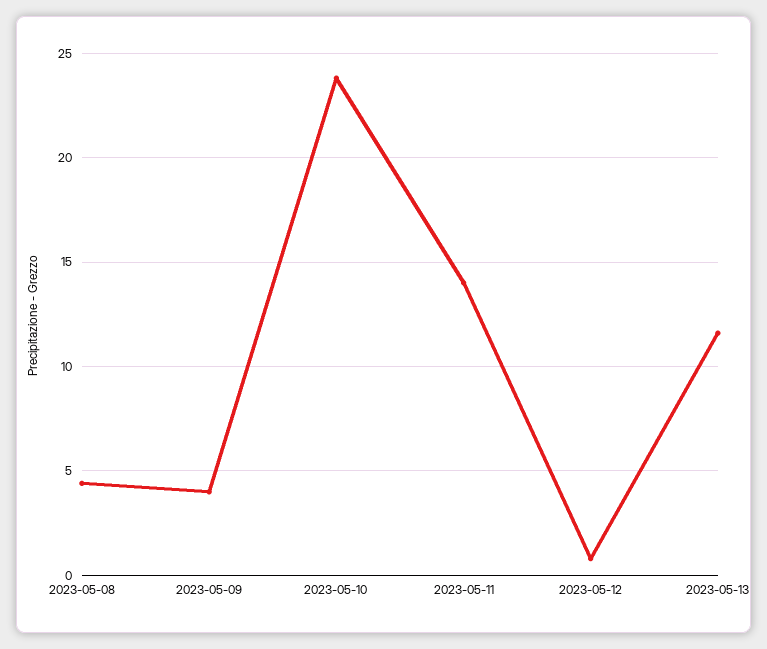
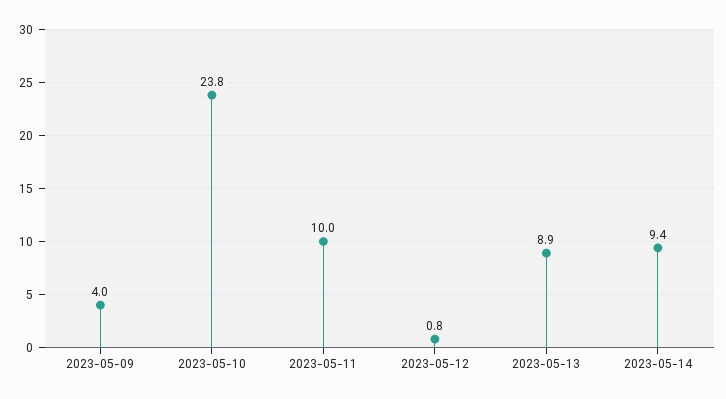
2023-05-08: 4.5 -> none
2023-05-11: 14 -> 10
2023-05-13: 11.5 -> 8.9
2023-05-14: none -> 9.4

